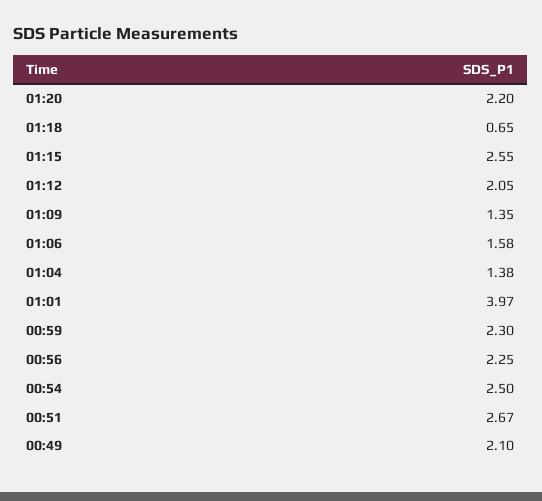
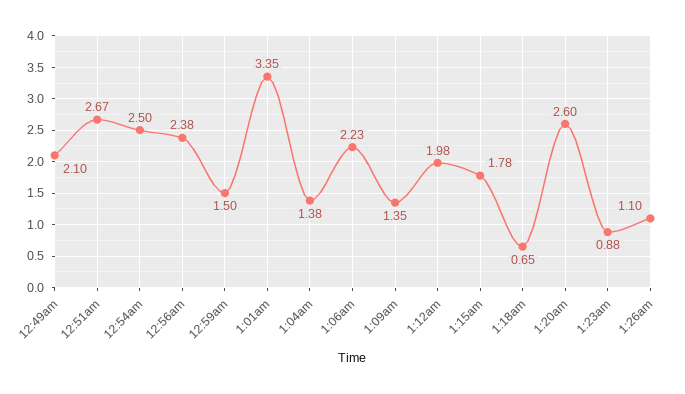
01:20: 2.2 -> 2.6
01:15: 2.55 -> 1.78
01:12: 2.05 -> 1.98
01:06: 1.58 -> 2.23
01:01: 3.97 -> 3.35
00:59: 2.3 -> 1.5
00:56: 2.25 -> 2.38
1:23am: none -> 0.88
1:26am: none -> 1.1

